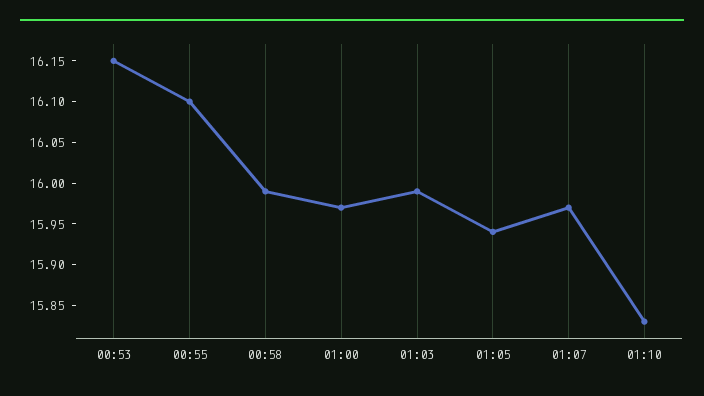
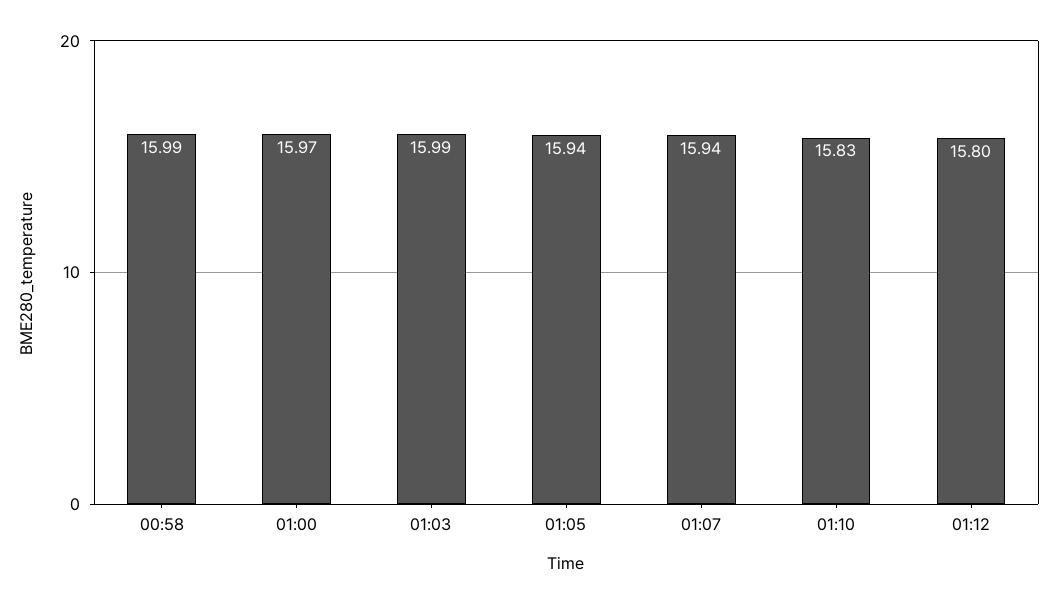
00:53: 16.15 -> none
00:55: 16.1 -> none
01:07: 15.97 -> 15.94
01:12: none -> 15.8

